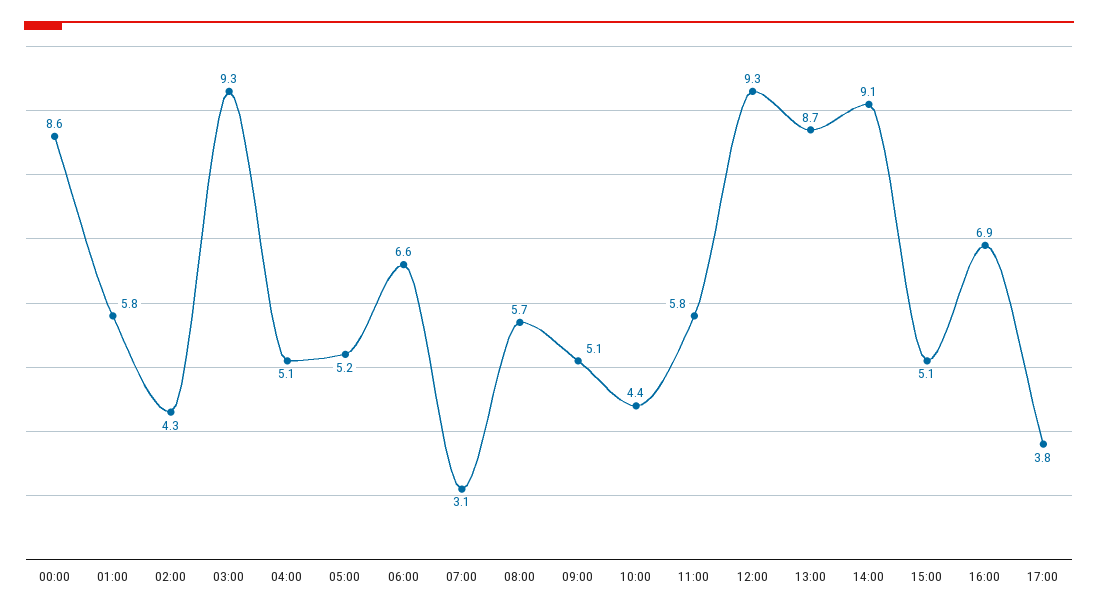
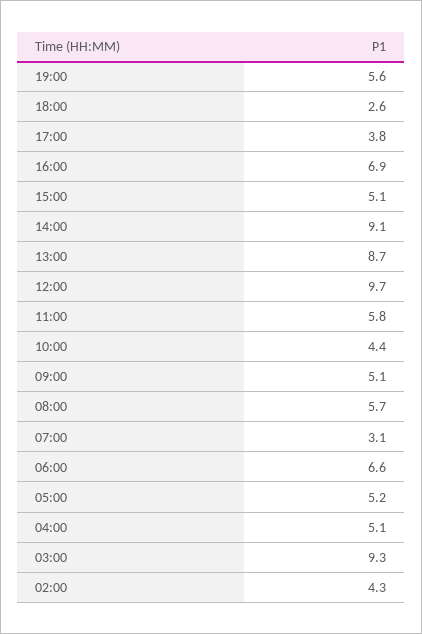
00:00: 8.6 -> none
01:00: 5.8 -> none
12:00: 9.3 -> 9.7
19:00: none -> 5.6
18:00: none -> 2.6

